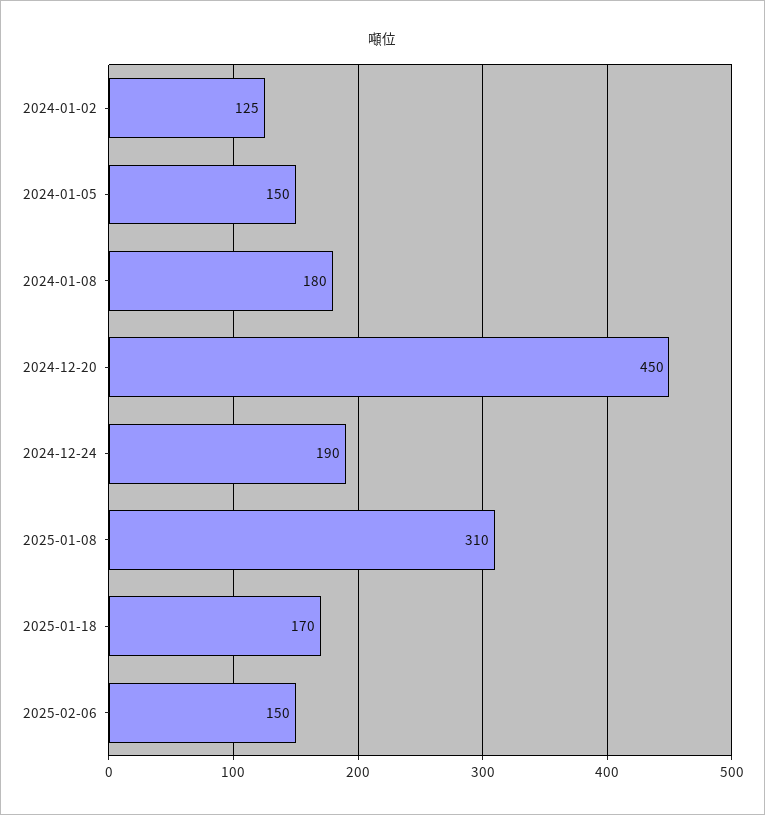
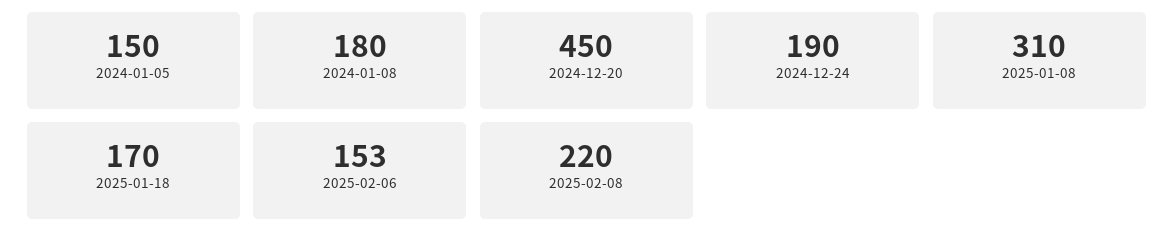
2024-01-02: 125 -> none
2025-02-06: 150 -> 153
2025-02-08: none -> 220

